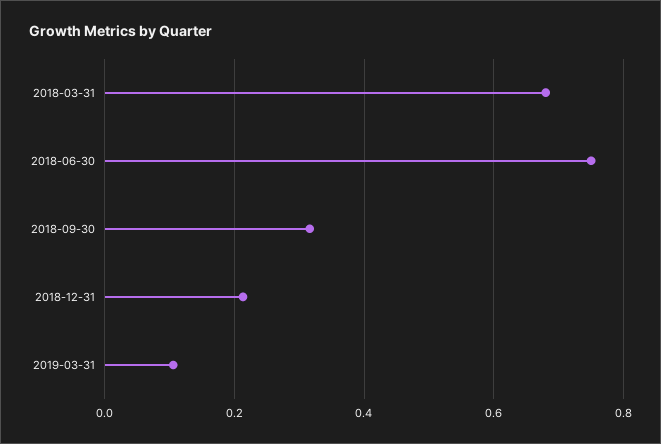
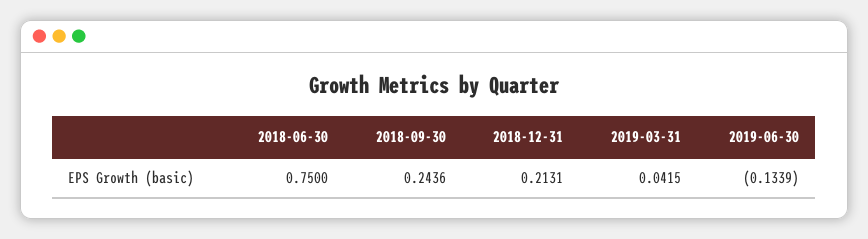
2018-03-31: 0.68 -> none
2018-09-30: 0.32 -> 0.2436
2019-03-31: 0.1 -> 0.0415
2019-06-30: none -> -0.1339

